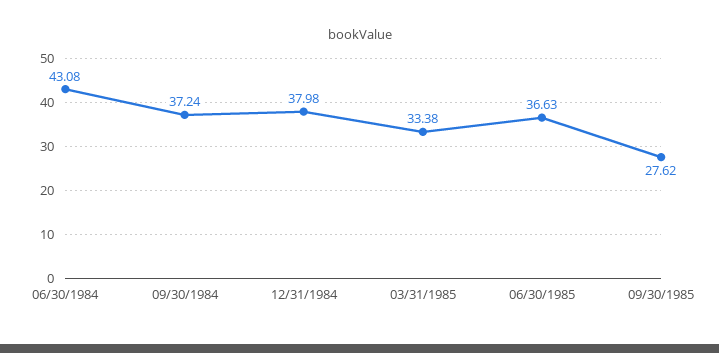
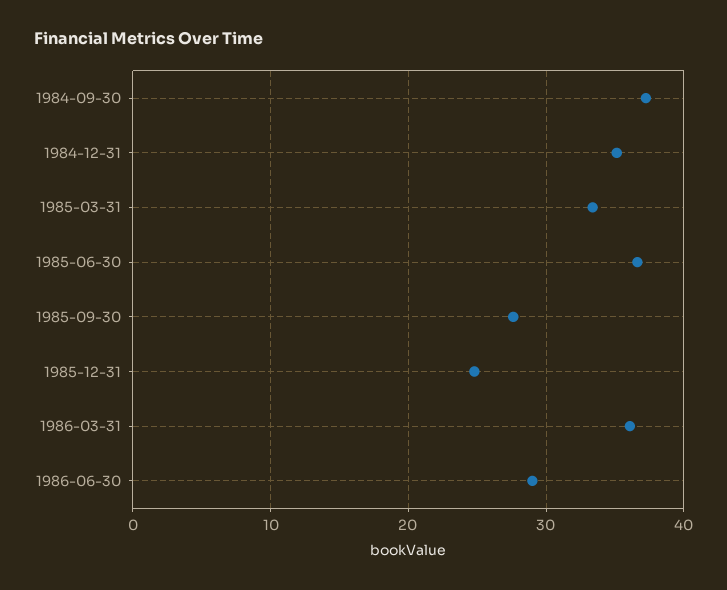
06/30/1984: 43.08 -> none
12/31/1984: 37.98 -> 35
1985-12-31: none -> 25
1986-03-31: none -> 36
1986-06-30: none -> 29

